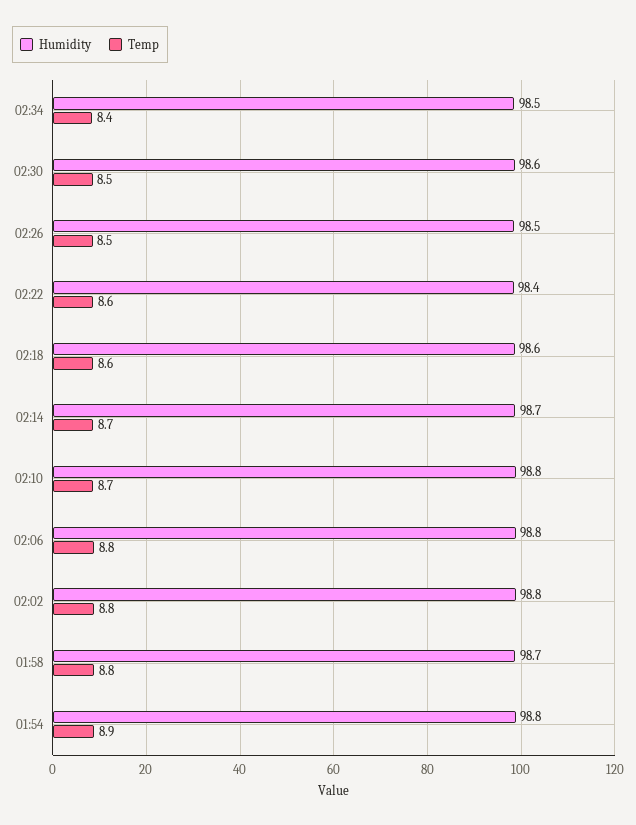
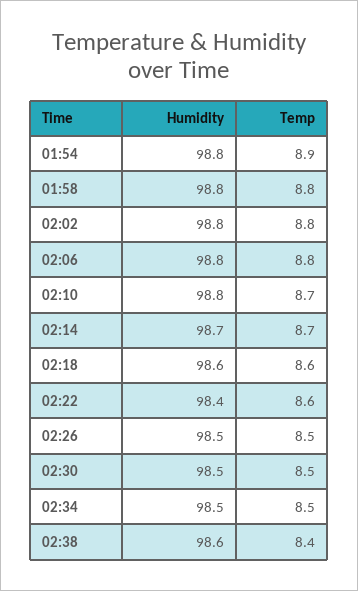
Temp, 02:34: 8.4 -> 8.5
Humidity, 02:30: 98.6 -> 98.5
Humidity, 01:58: 98.7 -> 98.8
Humidity, 02:38: none -> 98.6
Temp, 02:38: none -> 8.4

